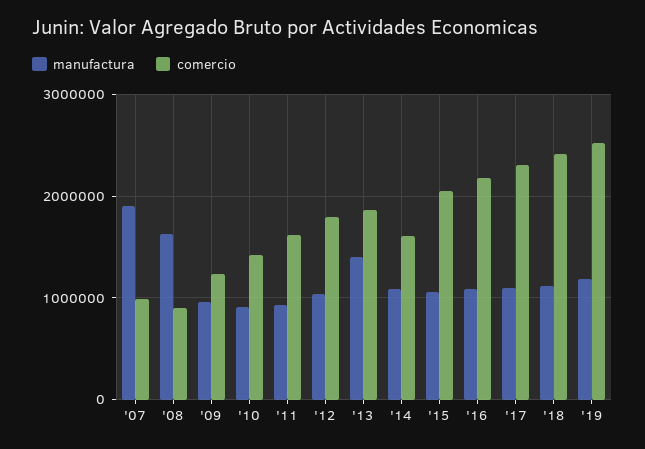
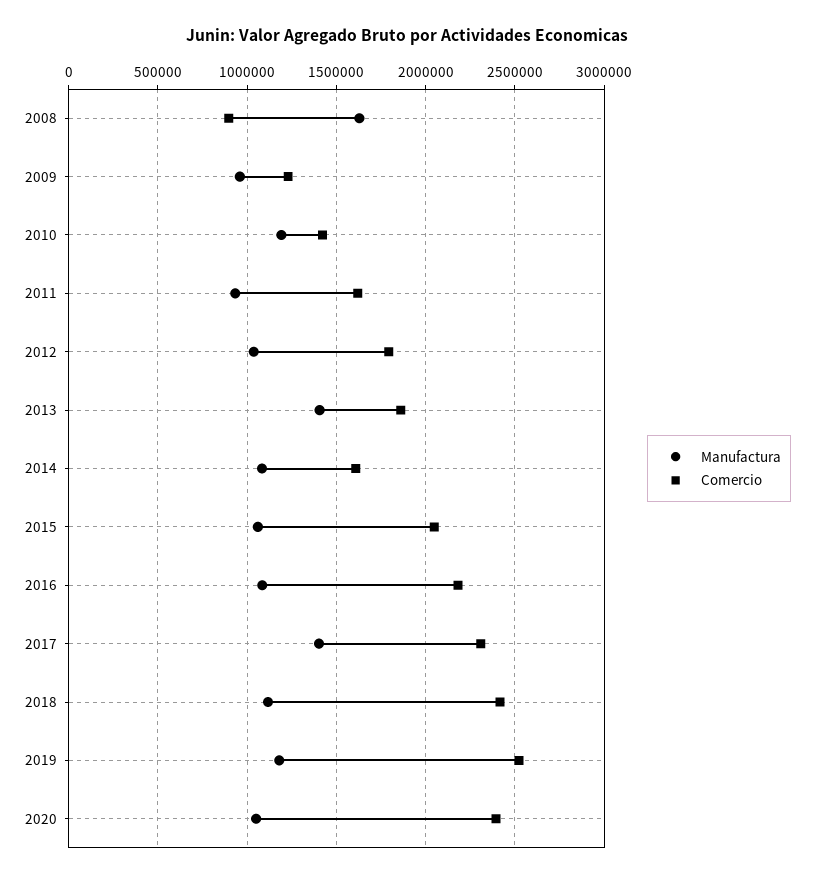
manufactura, '07: 1900000 -> none
comercio, '07: 1000000 -> none
manufactura, '10: 900000 -> 1200000
manufactura, '17: 1100000 -> 1400000
manufactura, 2020: none -> 1050000
comercio, 2020: none -> 2400000

